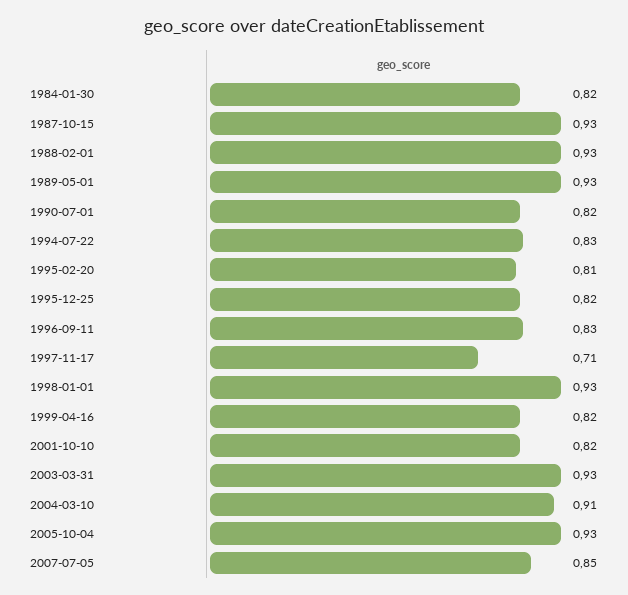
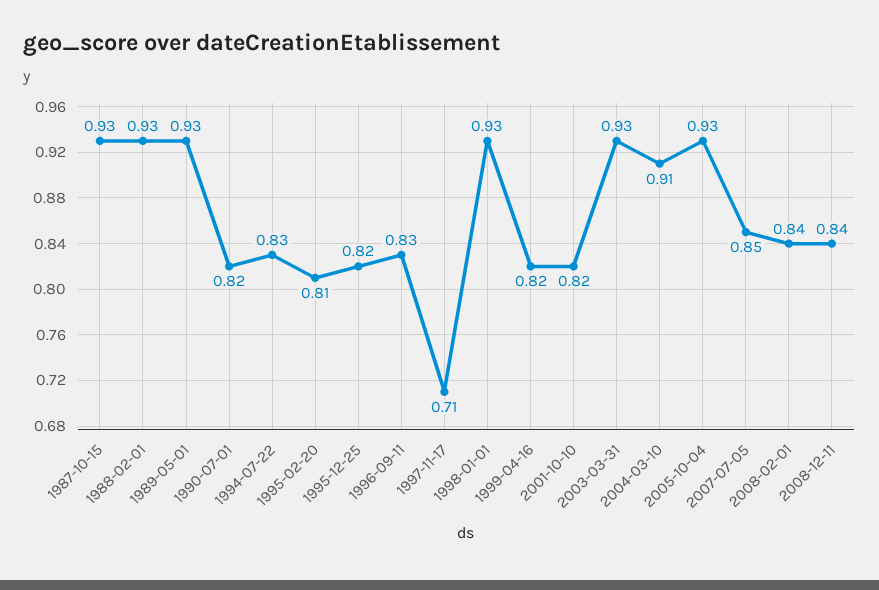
1984-01-30: 0.82 -> none
2008-02-01: none -> 0.84
2008-12-11: none -> 0.84

